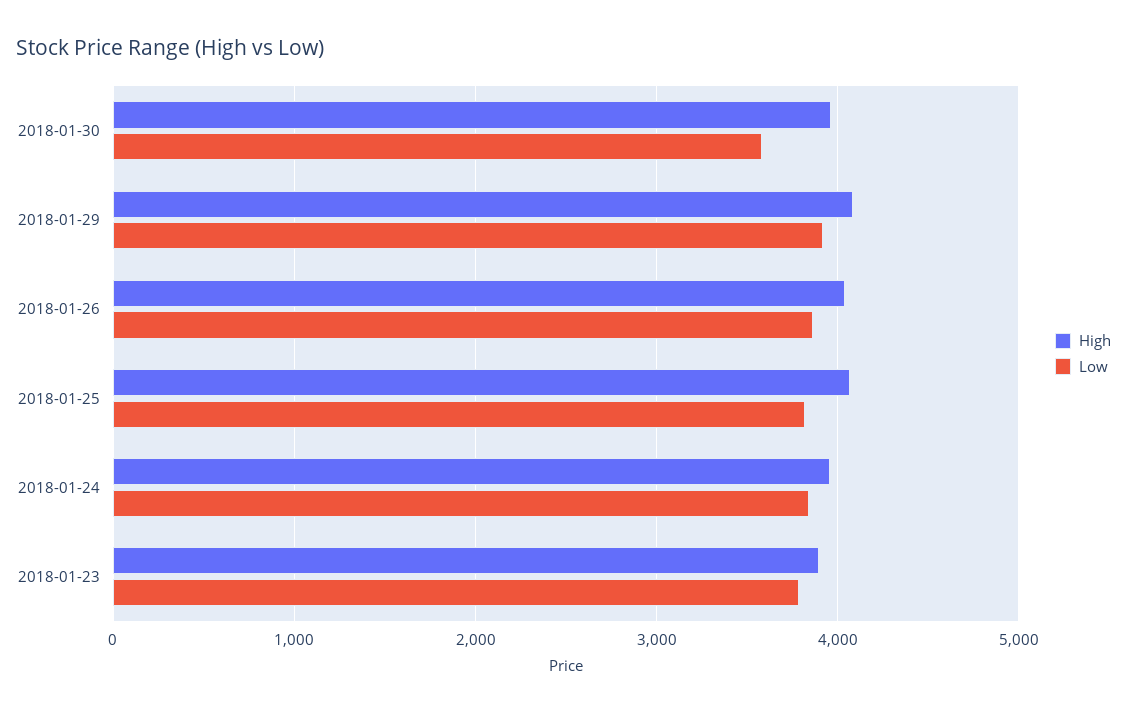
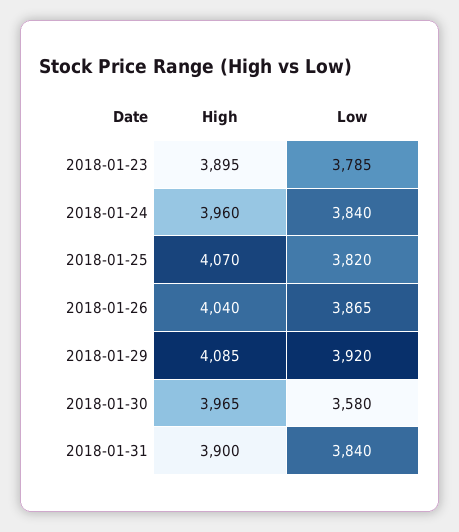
High, 2018-01-31: none -> 3900
Low, 2018-01-31: none -> 3840

